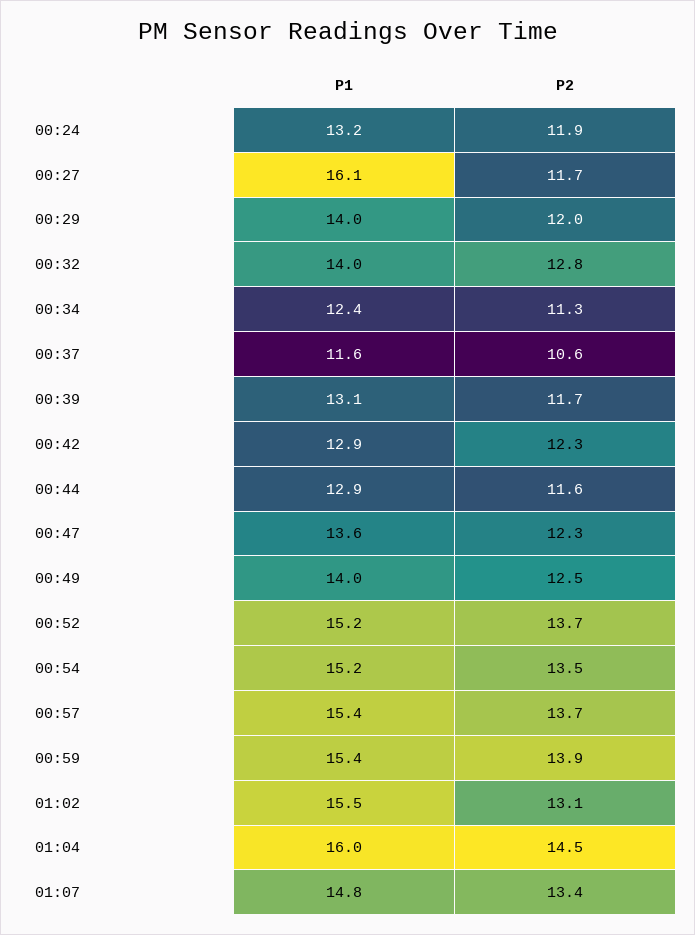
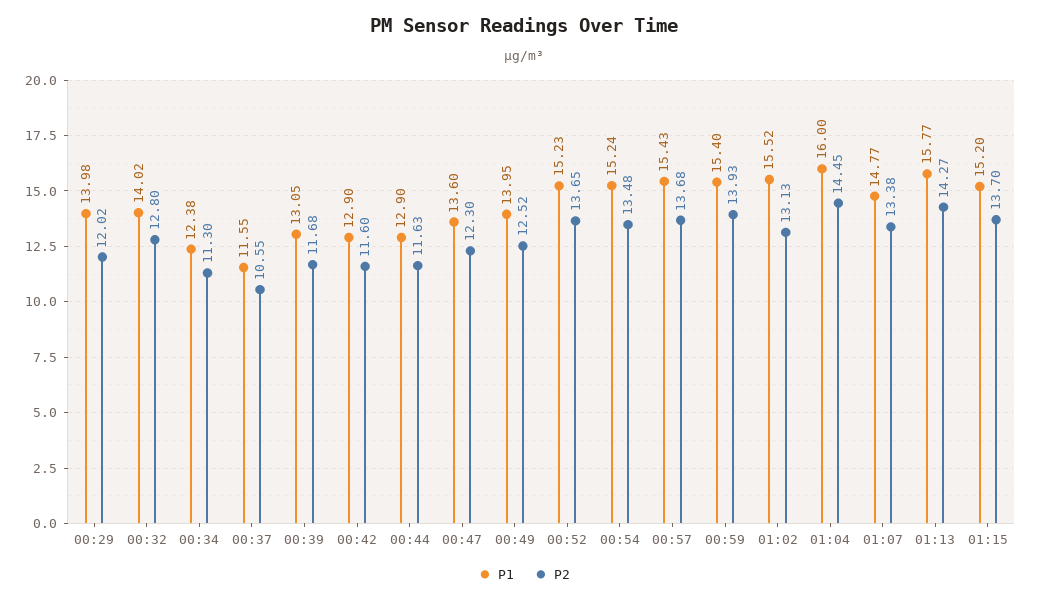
P1, 00:24: 13.2 -> none
P2, 00:24: 11.9 -> none
P1, 00:27: 16.1 -> none
P2, 00:27: 11.7 -> none
P2, 00:42: 12.3 -> 11.6
P1, 01:13: none -> 15.77
P2, 01:13: none -> 14.27
P1, 01:15: none -> 15.2
P2, 01:15: none -> 13.7

